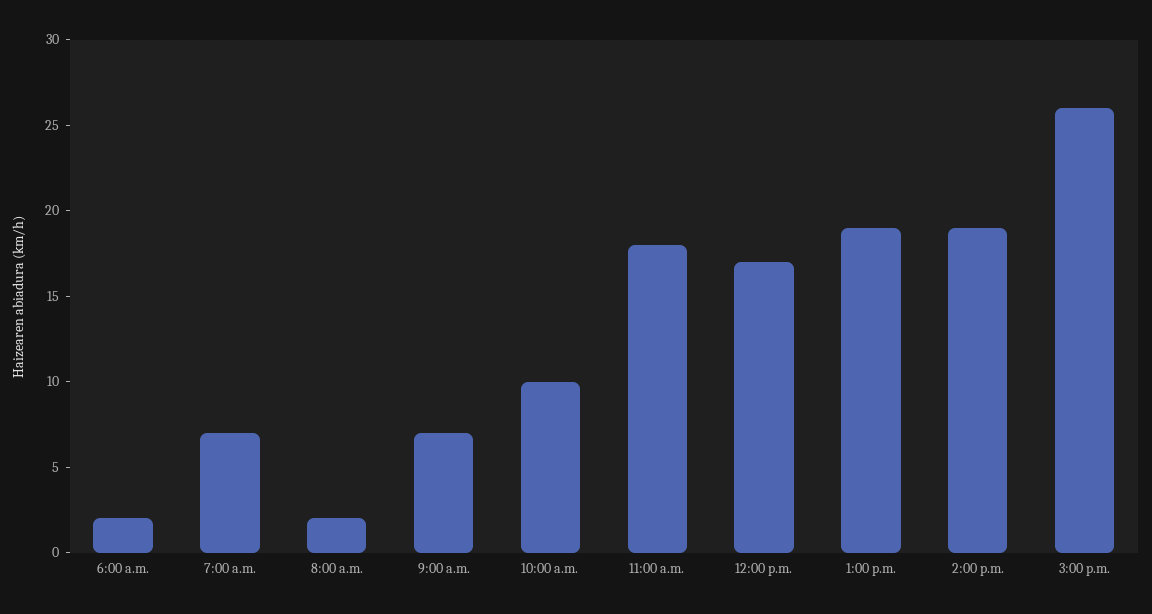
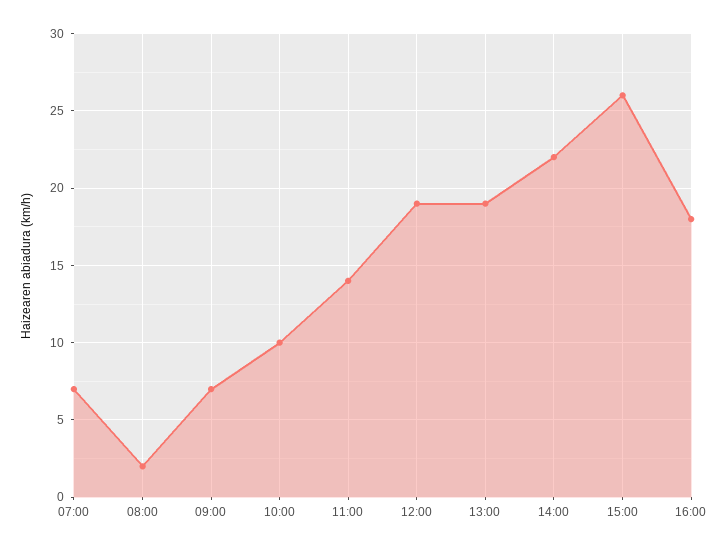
6:00 a.m.: 2 -> none
11:00 a.m.: 18 -> 14
12:00 p.m.: 17 -> 19
2:00 p.m.: 19 -> 22
16:00: none -> 18

